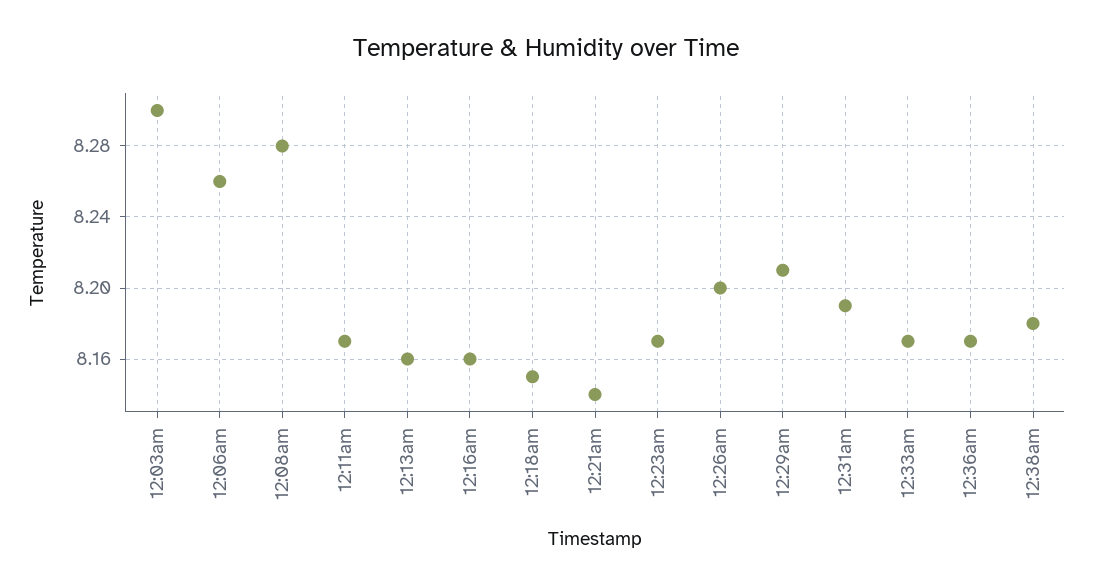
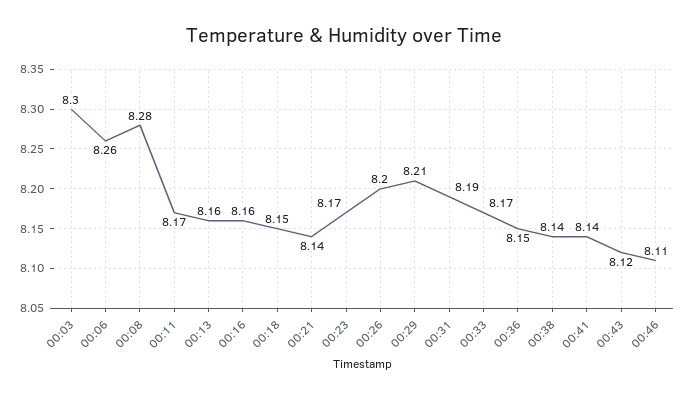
12:36am: 8.17 -> 8.15
12:38am: 8.18 -> 8.14
00:41: none -> 8.14
00:43: none -> 8.12
00:46: none -> 8.11

